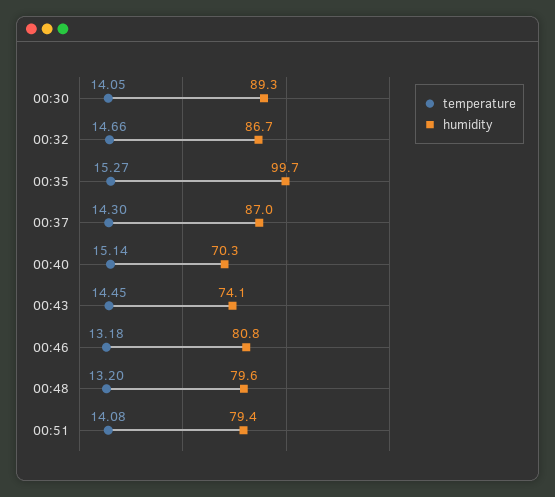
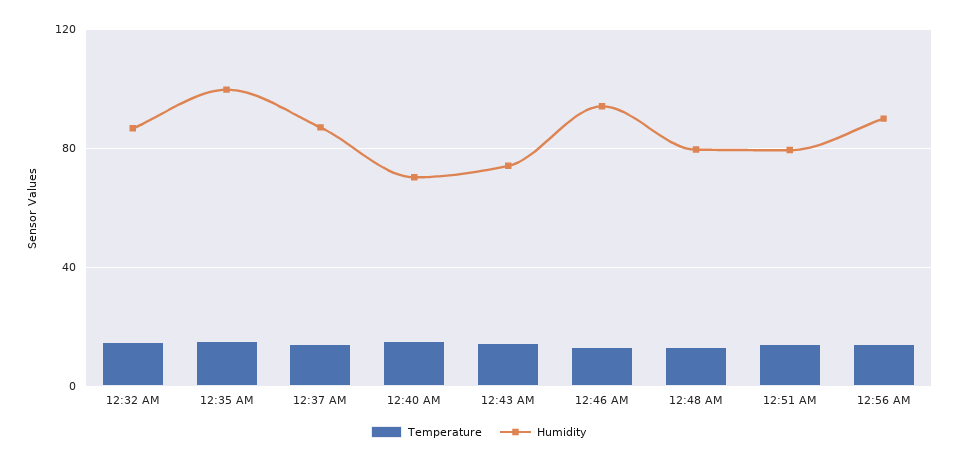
temperature, 00:30: 14.05 -> none
humidity, 00:30: 89.3 -> none
humidity, 00:46: 80.8 -> 95
temperature, 12:56 AM: none -> 15
humidity, 12:56 AM: none -> 90

